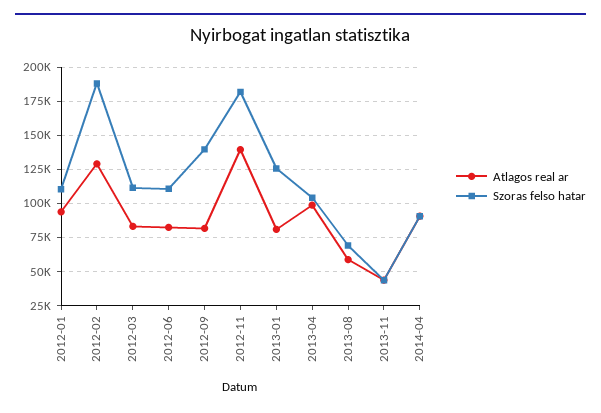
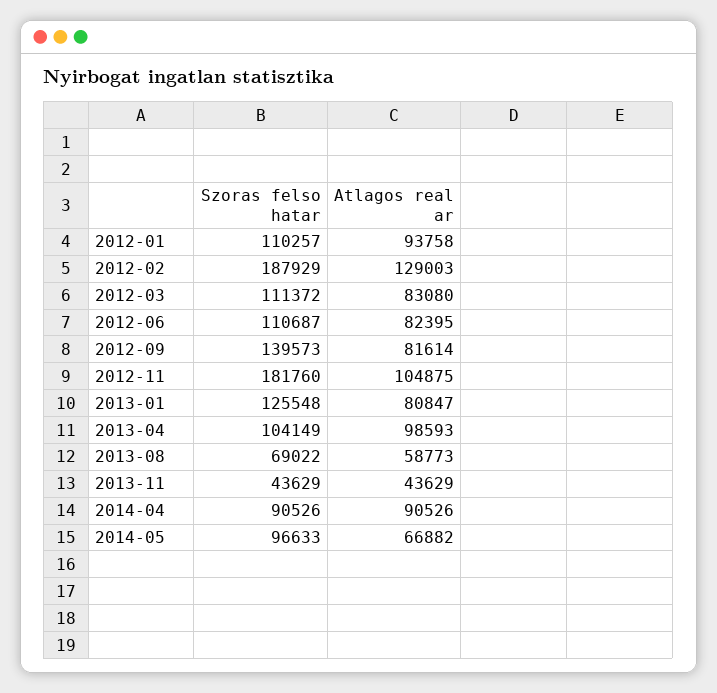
Atlagos real ar, 2012-11: 140000 -> 104875
Szoras felso hatar, 2014-05: none -> 96633
Atlagos real ar, 2014-05: none -> 66882

